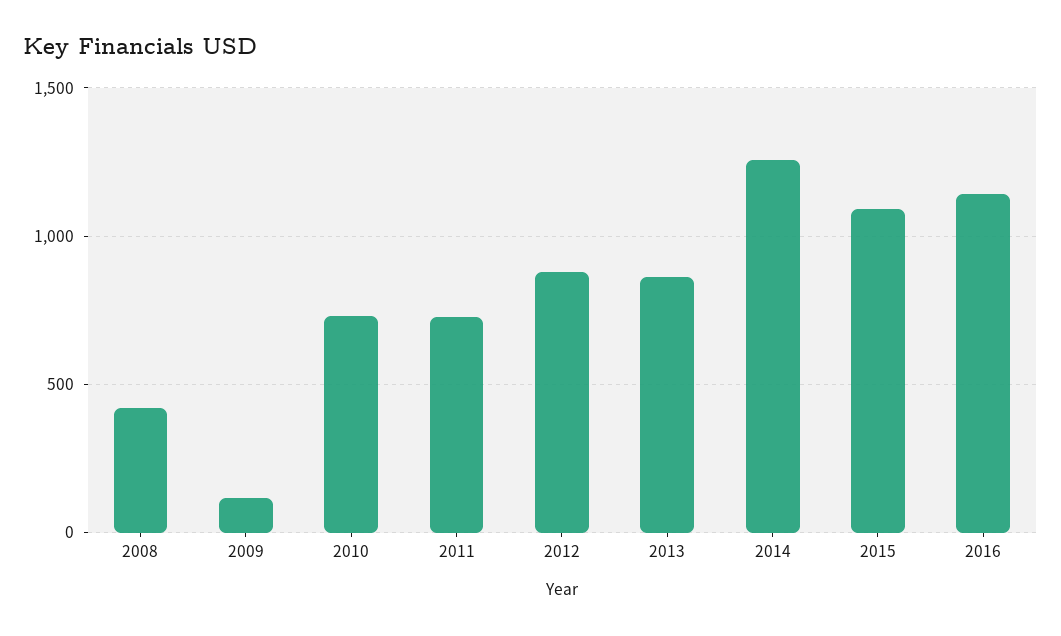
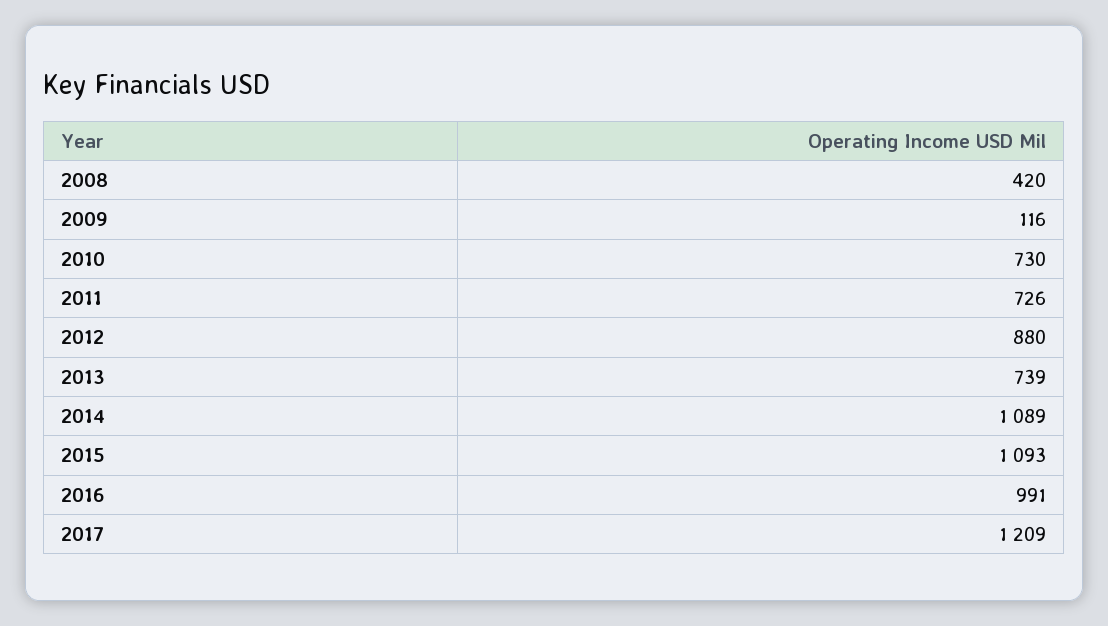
2013: 850 -> 739
2014: 1250 -> 1089
2016: 1150 -> 991
2017: none -> 1209

